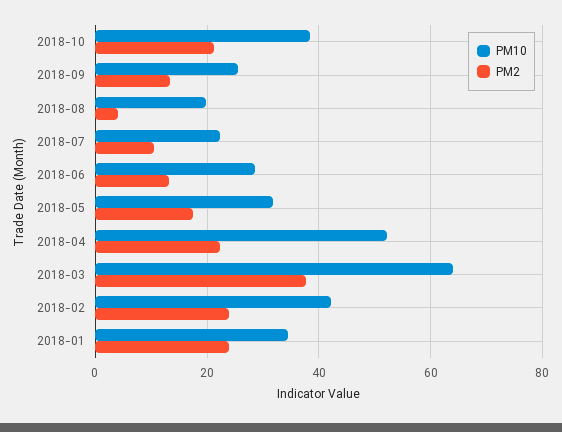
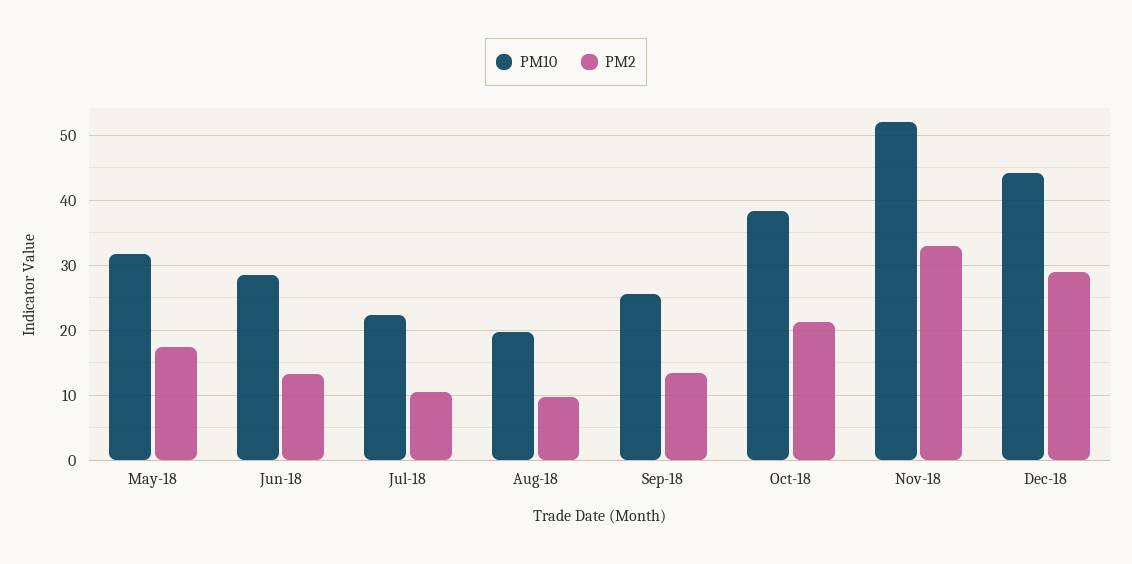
PM2, 2018-08: 4 -> 10
PM10, 2018-04: 52 -> none
PM2, 2018-04: 22 -> none
PM10, 2018-03: 64 -> none
PM2, 2018-03: 38 -> none
PM10, 2018-02: 42 -> none
PM2, 2018-02: 24 -> none
PM10, 2018-01: 34 -> none
PM2, 2018-01: 24 -> none
PM10, Nov-18: none -> 52
PM2, Nov-18: none -> 33
PM10, Dec-18: none -> 44
PM2, Dec-18: none -> 29

